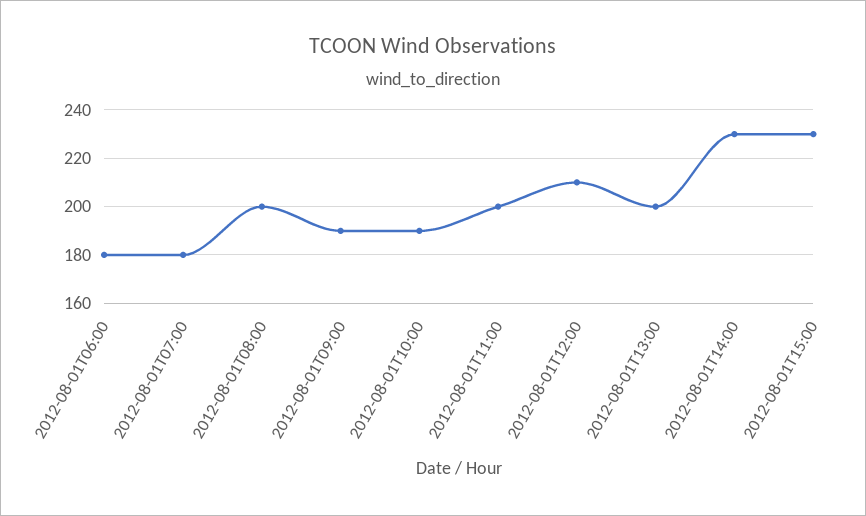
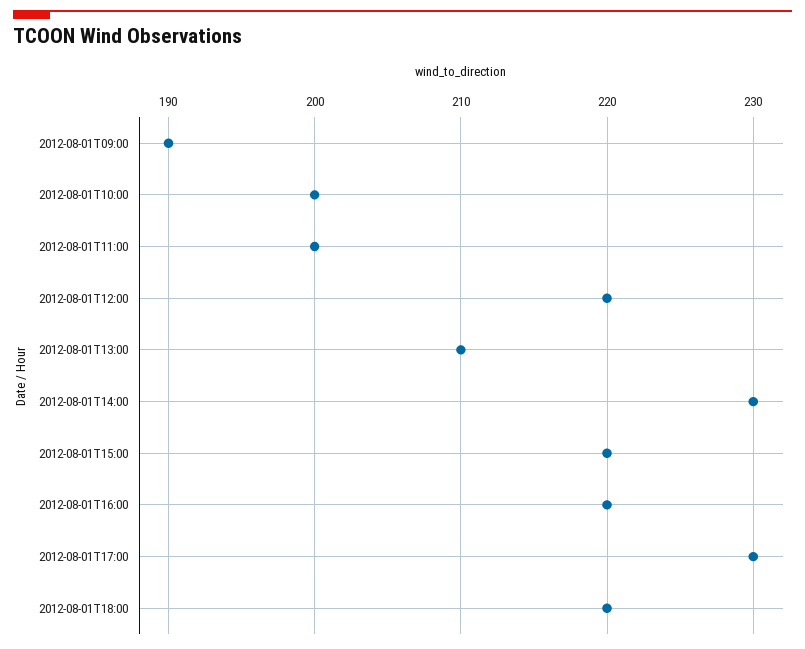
2012-08-01T06:00: 180 -> none
2012-08-01T07:00: 180 -> none
2012-08-01T08:00: 200 -> none
2012-08-01T10:00: 190 -> 200
2012-08-01T12:00: 210 -> 220
2012-08-01T13:00: 200 -> 210
2012-08-01T15:00: 230 -> 220
2012-08-01T16:00: none -> 220
2012-08-01T17:00: none -> 230
2012-08-01T18:00: none -> 220

